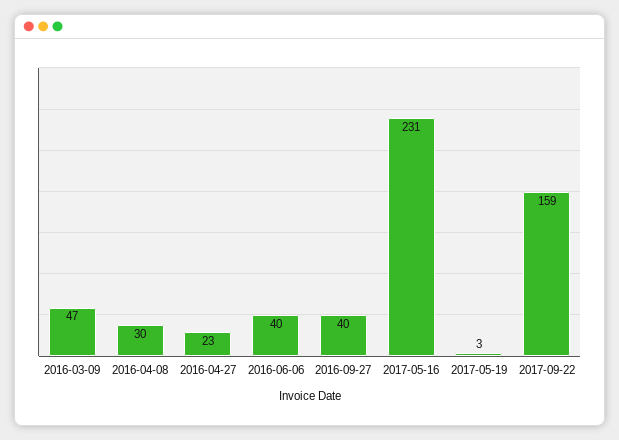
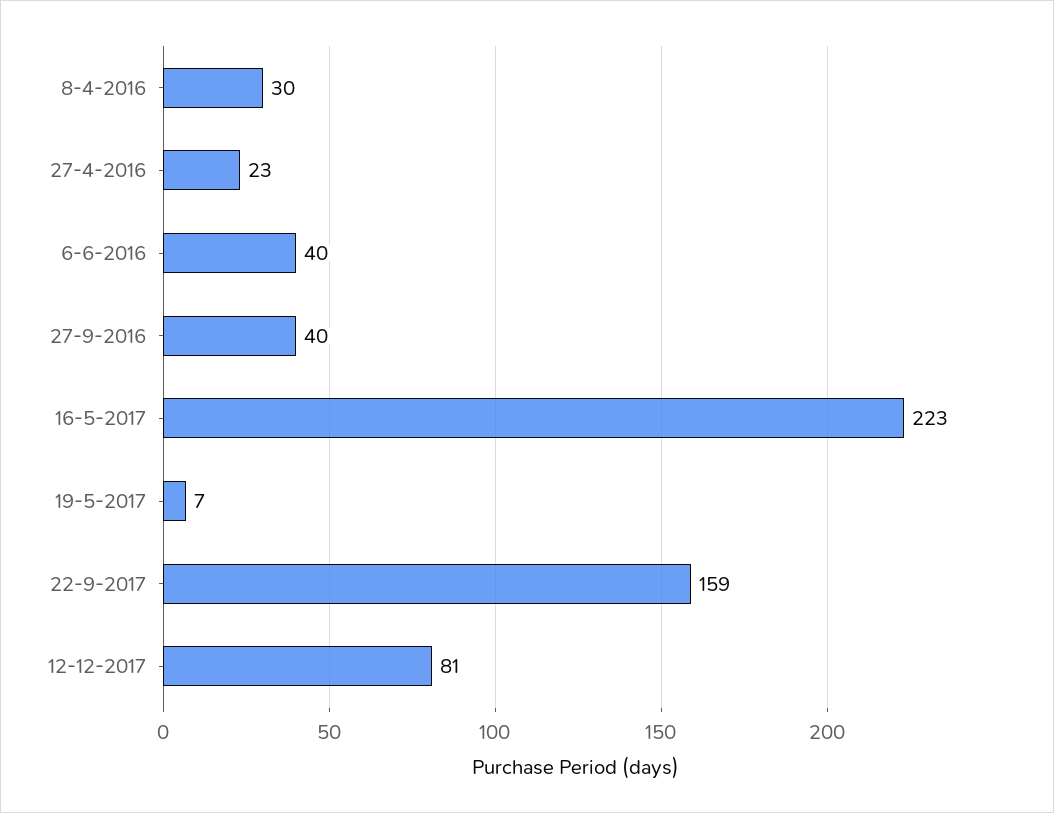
2016-03-09: 47 -> none
2017-05-16: 231 -> 223
2017-05-19: 3 -> 7
12-12-2017: none -> 81

